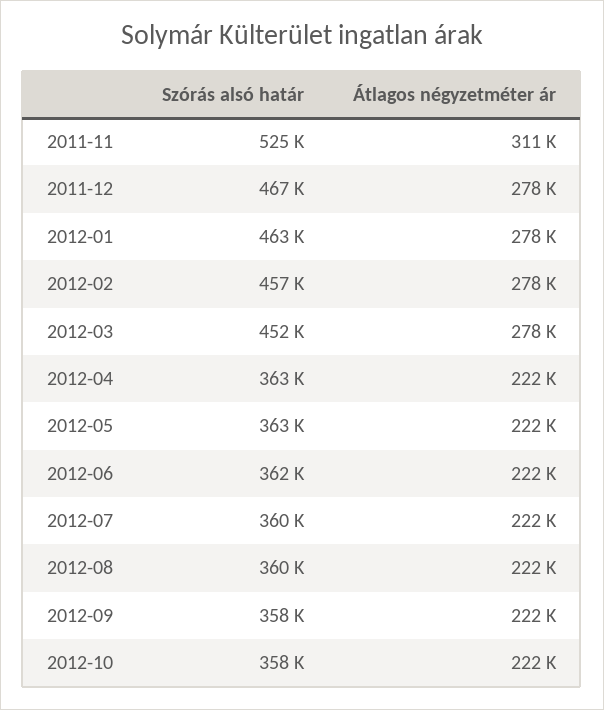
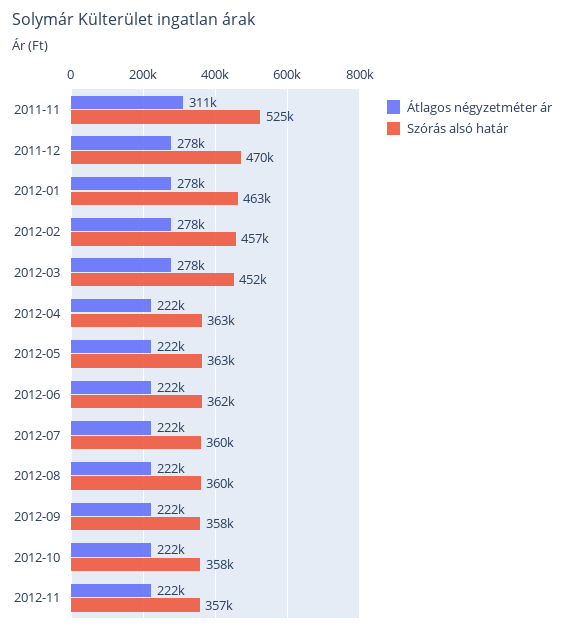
Szórás alsó határ, 2011-12: 467000 -> 470000
Átlagos négyzetméter ár, 2012-11: none -> 222000
Szórás alsó határ, 2012-11: none -> 357000

